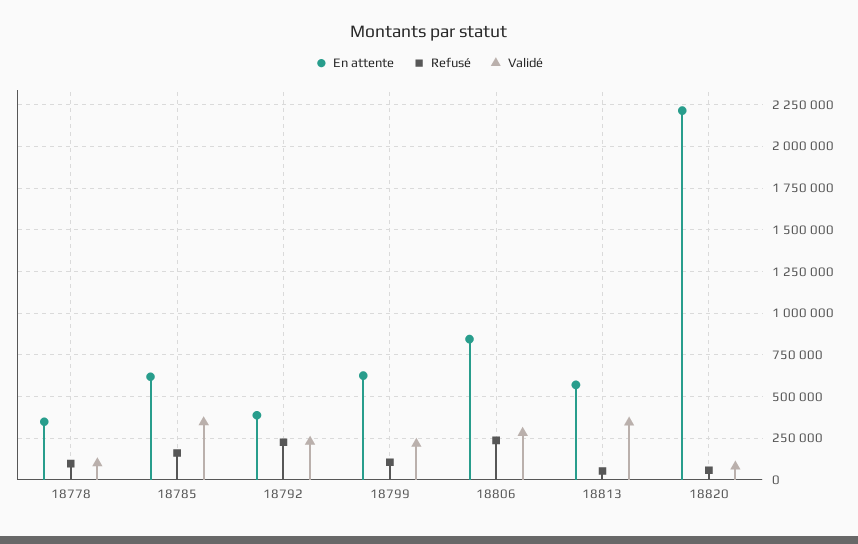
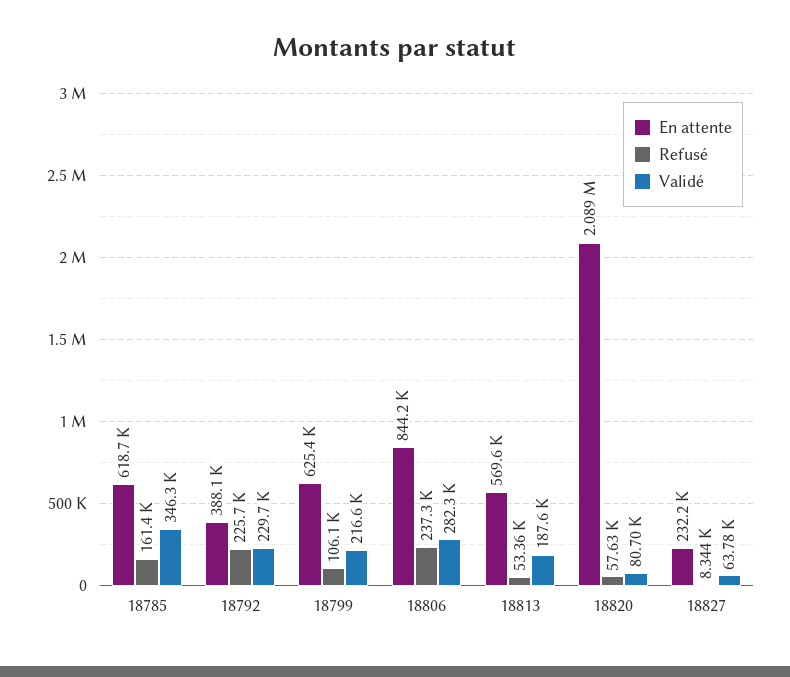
En attente, 18778: 350000 -> none
Refusé, 18778: 100000 -> none
Validé, 18778: 100000 -> none
Validé, 18813: 350000 -> 187600
En attente, 18820: 2200000 -> 2089000
En attente, 18827: none -> 232200
Refusé, 18827: none -> 8344
Validé, 18827: none -> 63780

